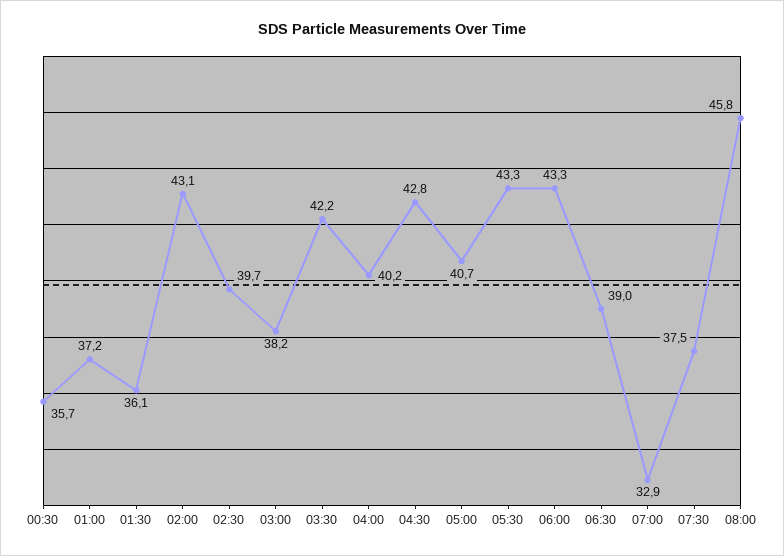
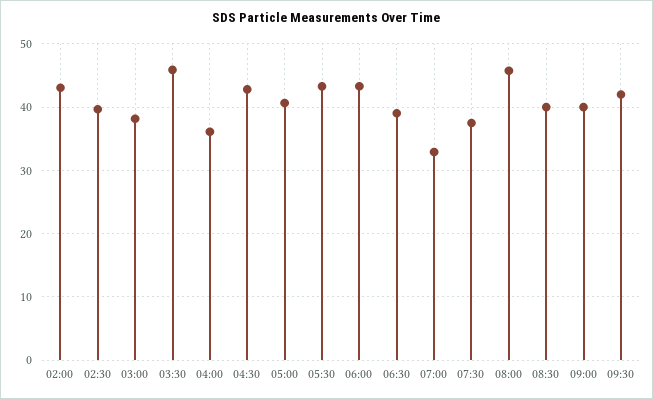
00:30: 35.7 -> none
01:00: 37.2 -> none
01:30: 36.1 -> none
03:30: 42.2 -> 46
04:00: 40.2 -> 36
08:30: none -> 40
09:00: none -> 40
09:30: none -> 42

